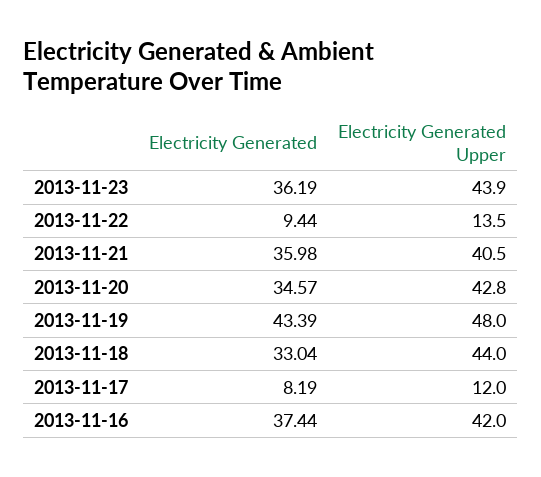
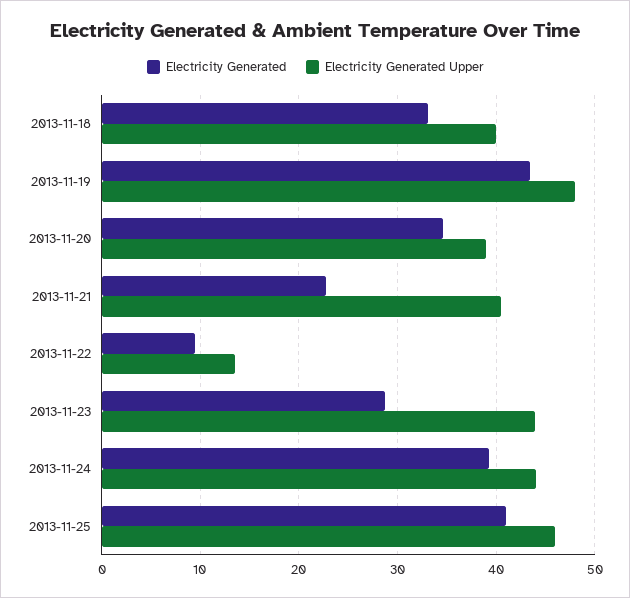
Electricity Generated, 2013-11-23: 36.19 -> 29
Electricity Generated, 2013-11-21: 35.98 -> 23
Electricity Generated Upper, 2013-11-20: 42.8 -> 39
Electricity Generated Upper, 2013-11-18: 44 -> 40
Electricity Generated, 2013-11-17: 8.19 -> none
Electricity Generated Upper, 2013-11-17: 12 -> none
Electricity Generated, 2013-11-16: 37.44 -> none
Electricity Generated Upper, 2013-11-16: 42 -> none
Electricity Generated, 2013-11-24: none -> 39
Electricity Generated Upper, 2013-11-24: none -> 44
Electricity Generated, 2013-11-25: none -> 41
Electricity Generated Upper, 2013-11-25: none -> 46

